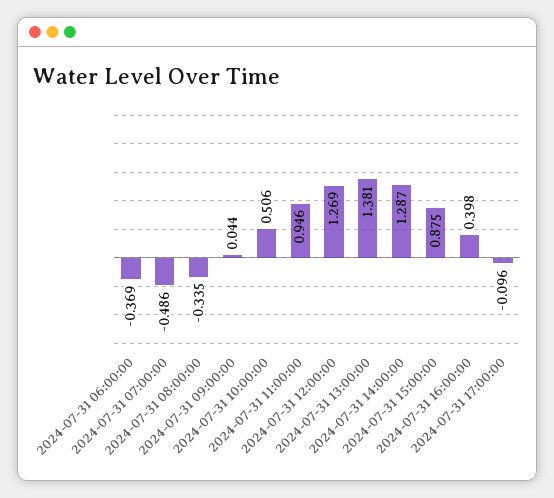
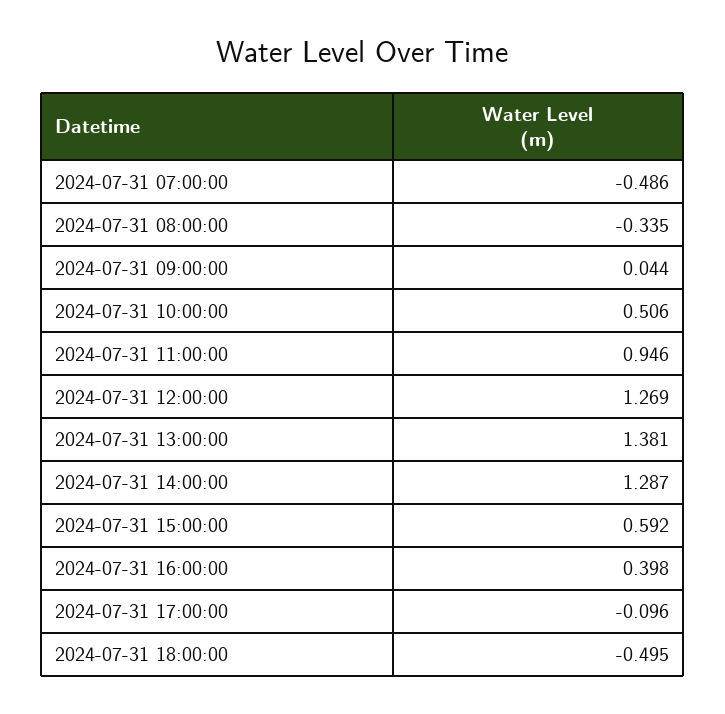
2024-07-31 06:00:00: -0.369 -> none
2024-07-31 15:00:00: 0.875 -> 0.592
2024-07-31 18:00:00: none -> -0.495

